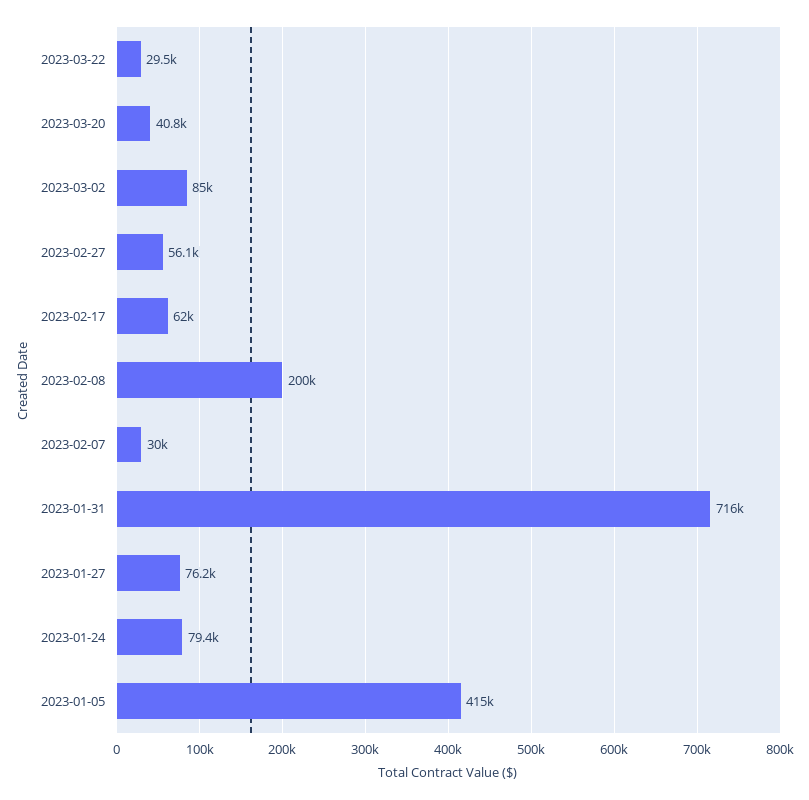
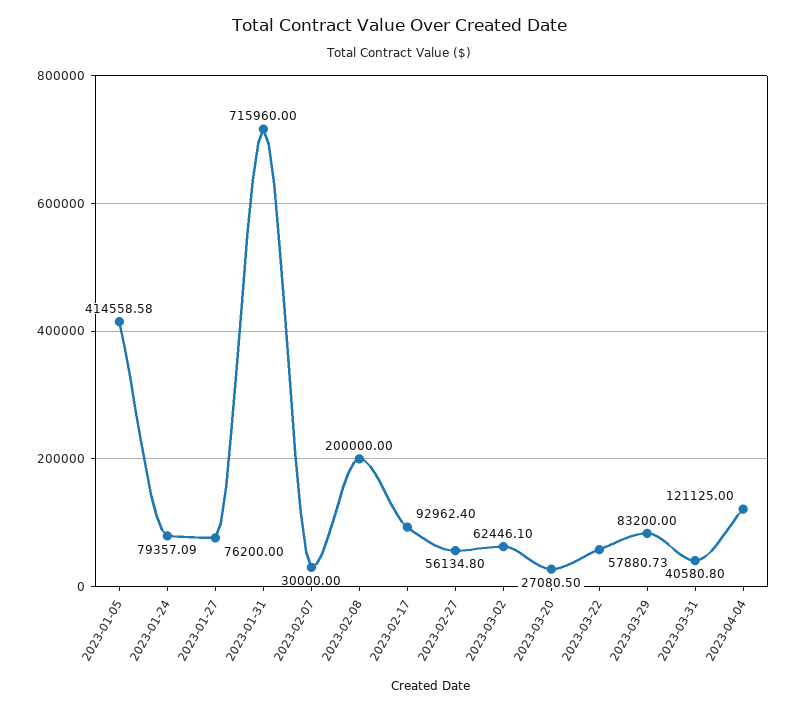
2023-03-22: 29500 -> 57880.73
2023-03-20: 40800 -> 27080.5
2023-03-02: 85000 -> 62446.1
2023-02-17: 62000 -> 92962.4
2023-03-29: none -> 83200
2023-03-31: none -> 40580.8
2023-04-04: none -> 121125

